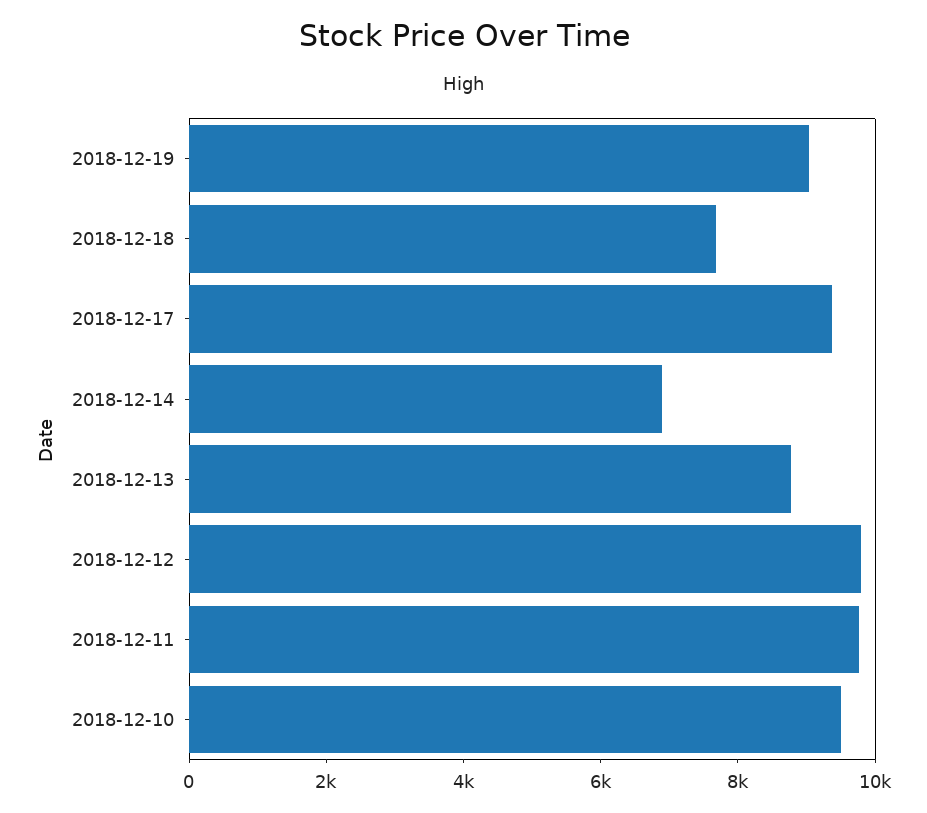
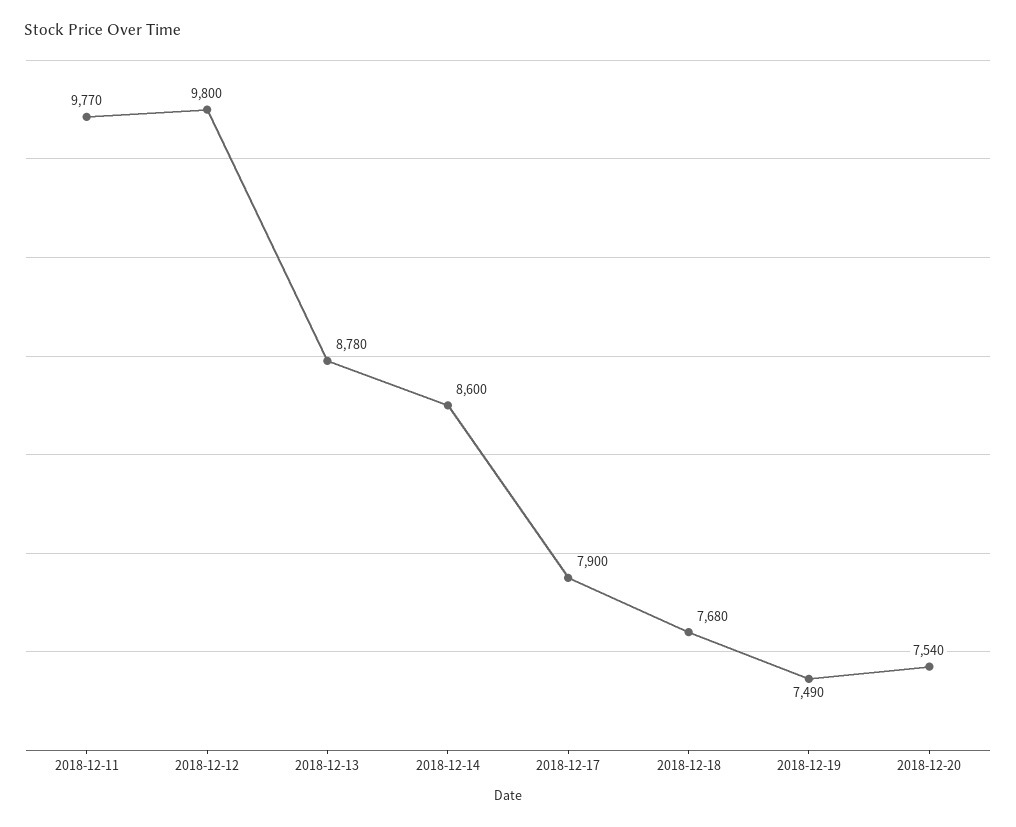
2018-12-19: 9000 -> 7490
2018-12-17: 9500 -> 7900
2018-12-14: 7000 -> 8600
2018-12-10: 9500 -> none
2018-12-20: none -> 7540

